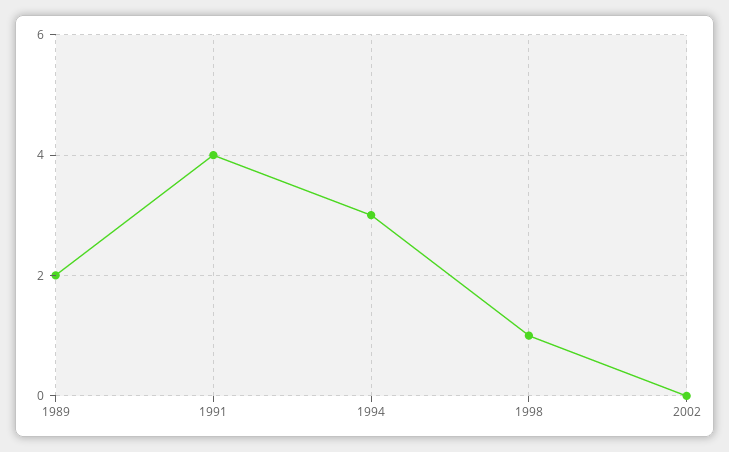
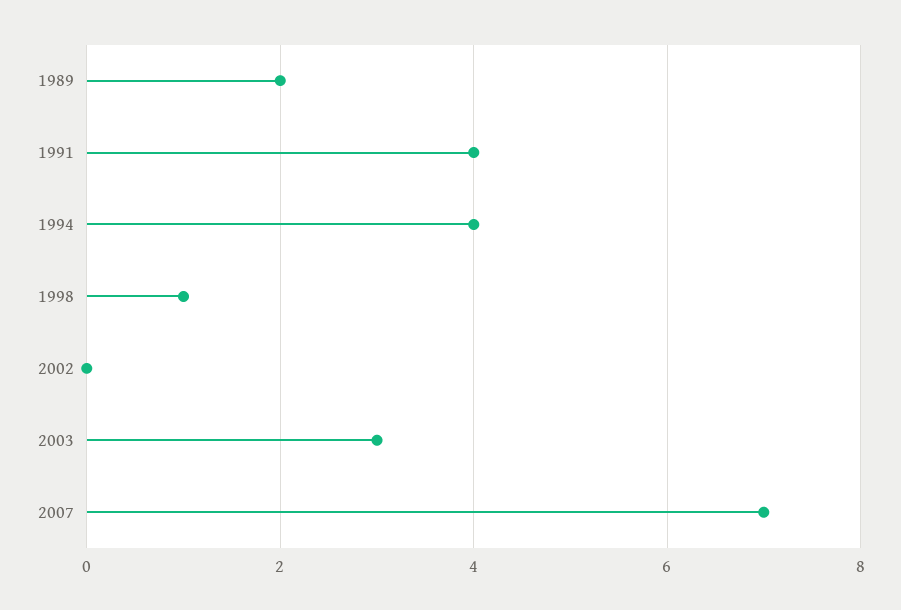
1994: 3 -> 4
2003: none -> 3
2007: none -> 7

